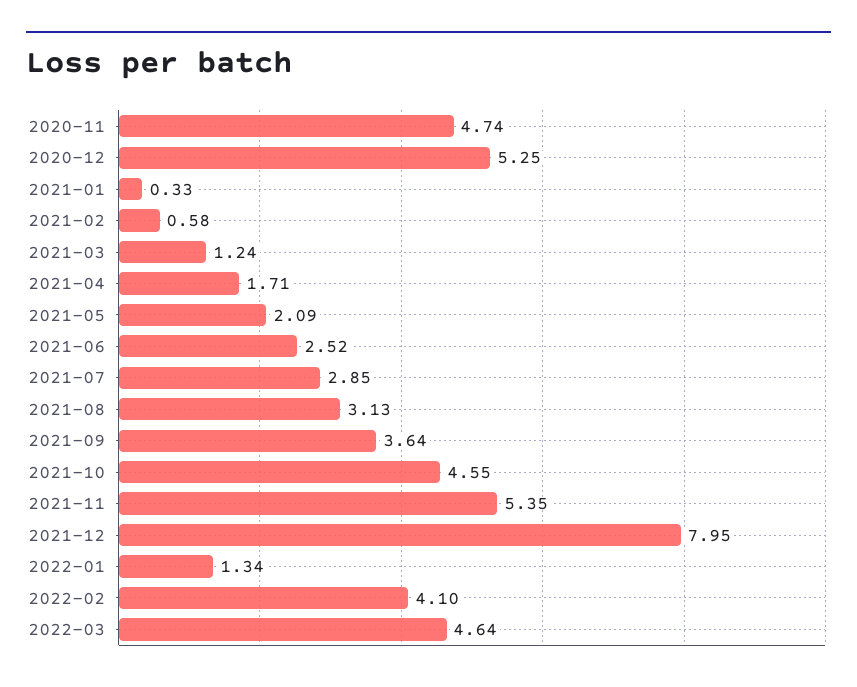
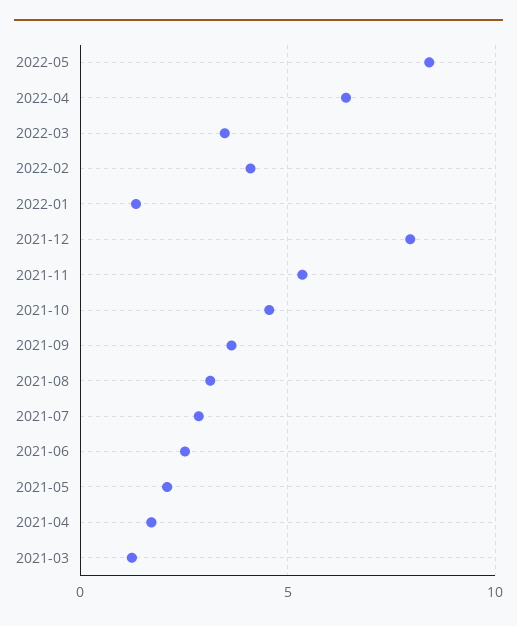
2020-11: 4.74 -> none
2020-12: 5.25 -> none
2021-01: 0.33 -> none
2021-02: 0.58 -> none
2022-03: 4.64 -> 3.5
2022-05: none -> 8.5
2022-04: none -> 6.5

